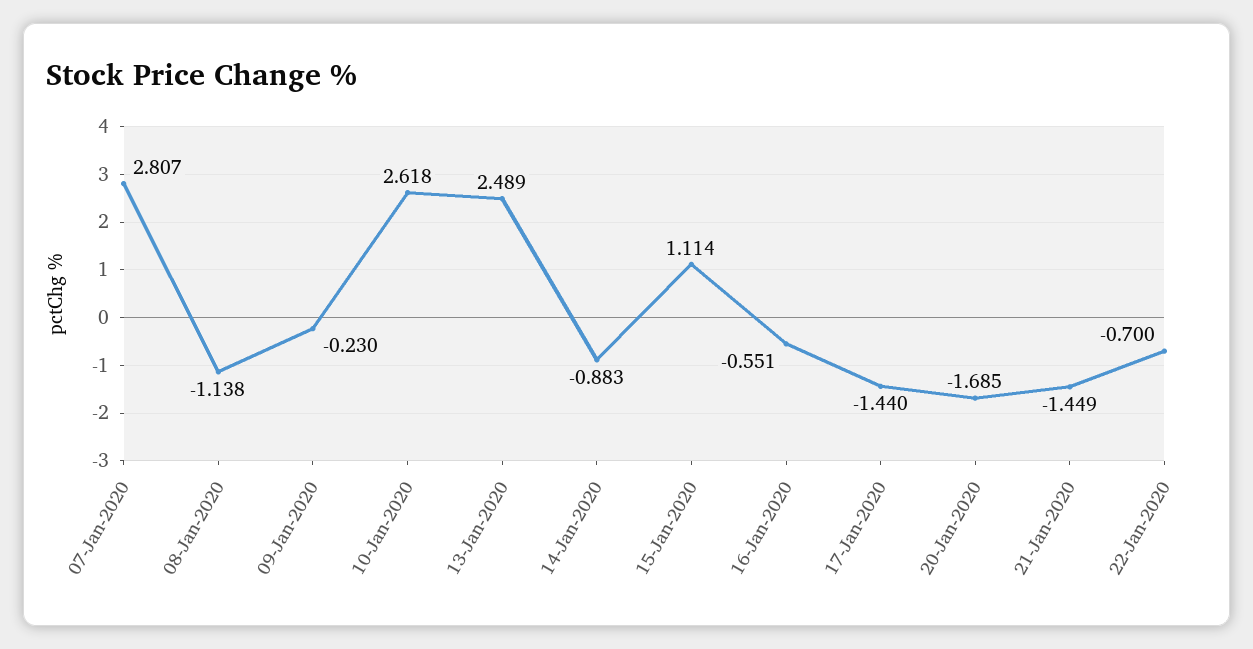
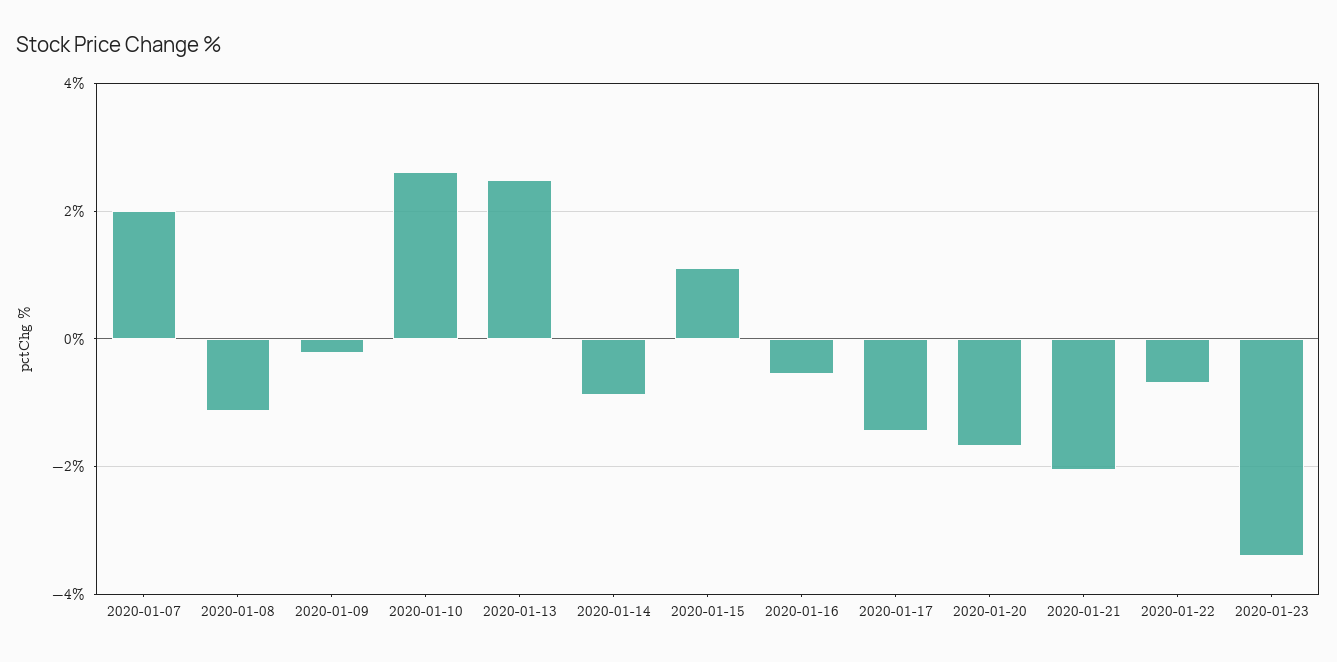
07-Jan-2020: 2.807 -> 2
21-Jan-2020: -1.449 -> -2
2020-01-23: none -> -3.4

